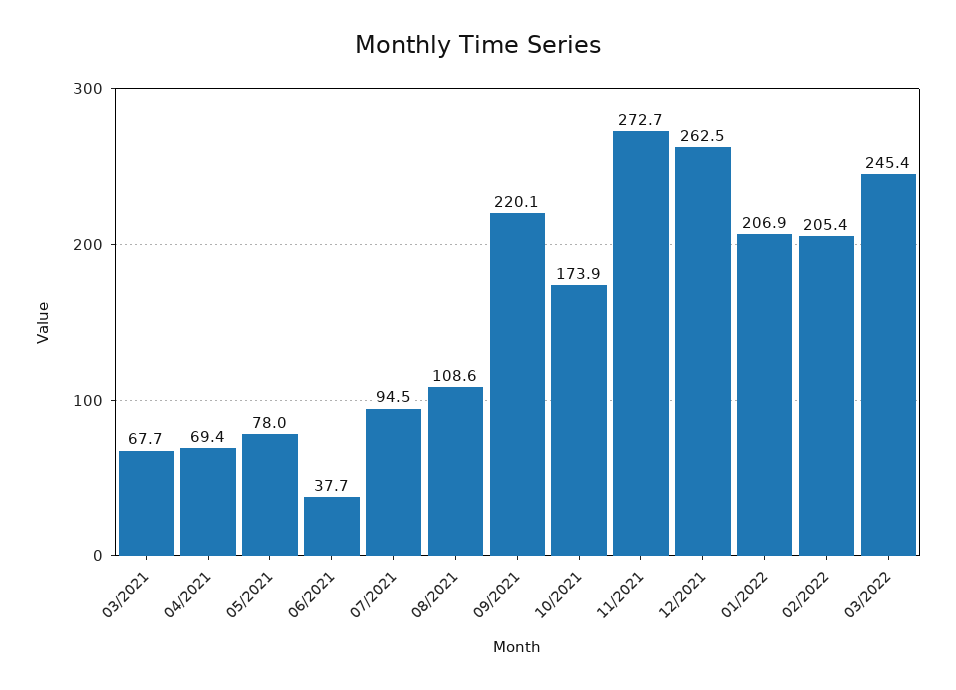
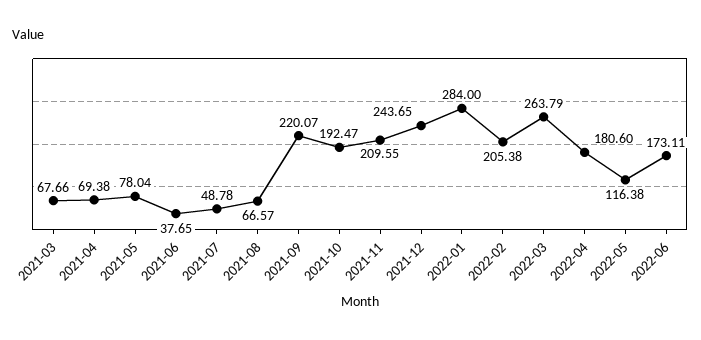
07/2021: 94.5 -> 48.78
08/2021: 108.6 -> 66.57
10/2021: 173.9 -> 192.47
11/2021: 272.7 -> 209.55
12/2021: 262.5 -> 243.65
01/2022: 206.9 -> 284
03/2022: 245.4 -> 263.79
2022-04: none -> 180.6
2022-05: none -> 116.38
2022-06: none -> 173.11

